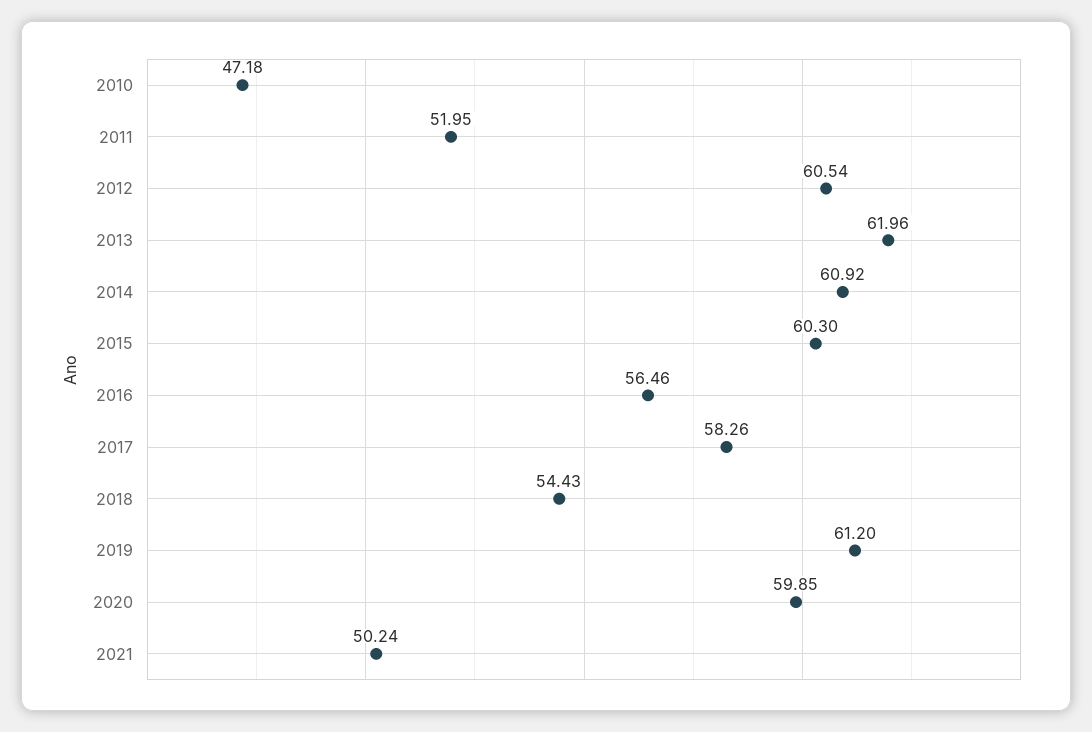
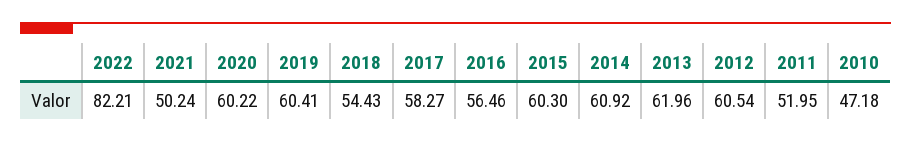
2017: 58.26 -> 58.27
2019: 61.2 -> 60.41
2020: 59.85 -> 60.22
2022: none -> 82.21

